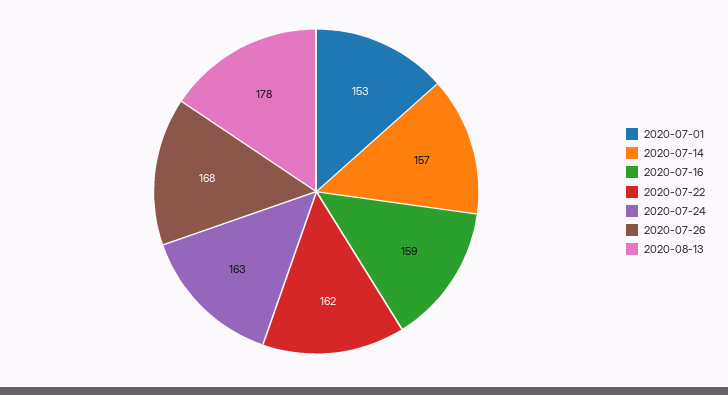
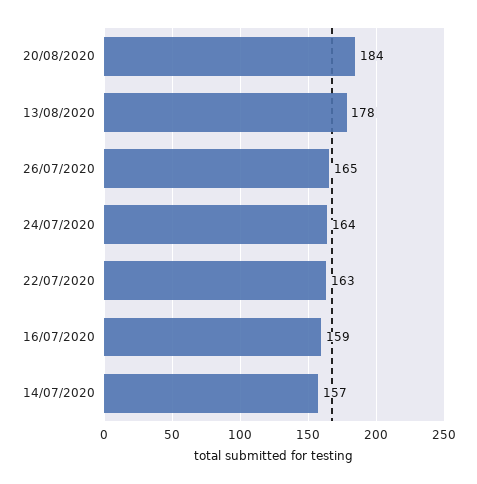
2020-07-01: 153 -> none
2020-07-22: 162 -> 163
2020-07-24: 163 -> 164
2020-07-26: 168 -> 165
20/08/2020: none -> 184

